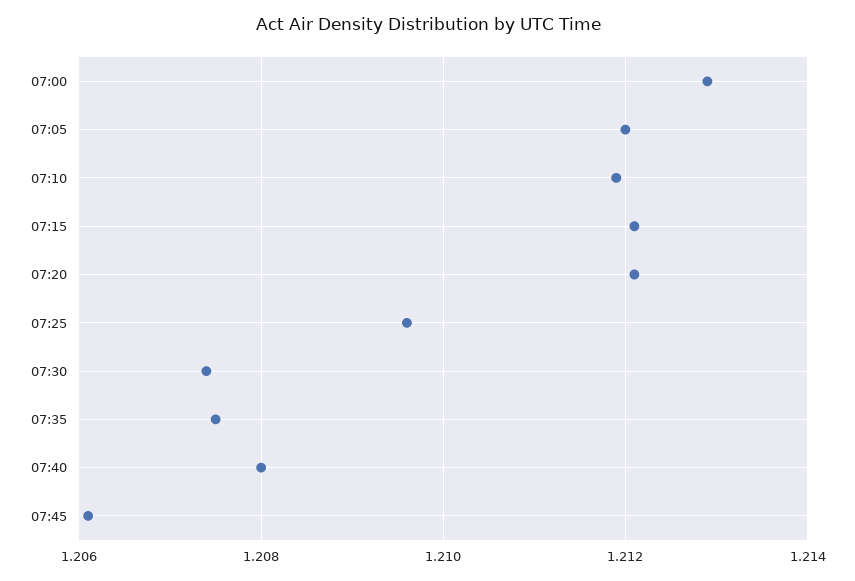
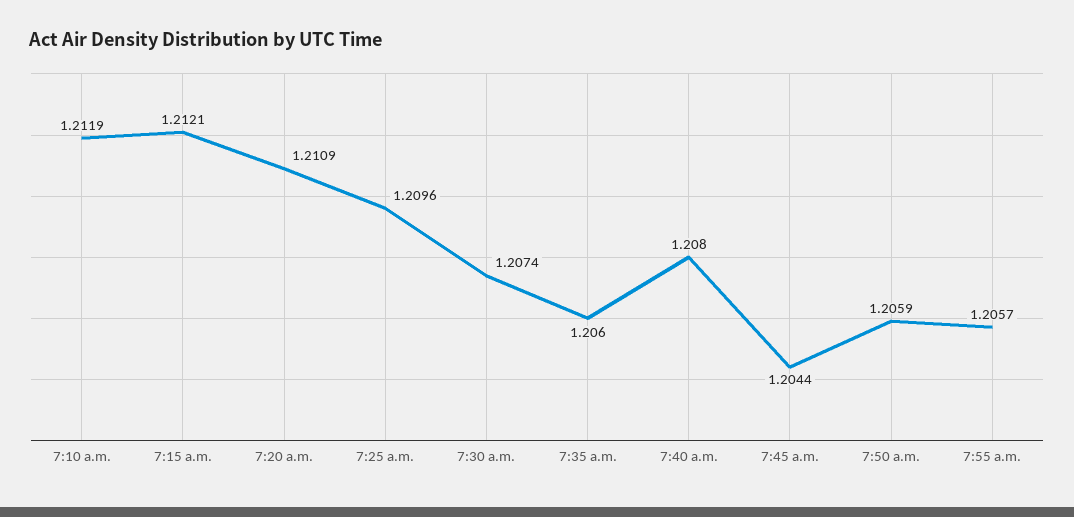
07:00: 1.213 -> none
07:05: 1.212 -> none
07:20: 1.212 -> 1.2109
07:35: 1.2075 -> 1.206
07:45: 1.206 -> 1.2044
7:50 a.m.: none -> 1.2059
7:55 a.m.: none -> 1.2057

